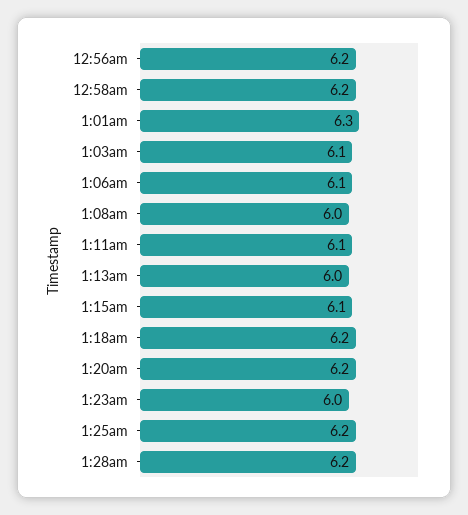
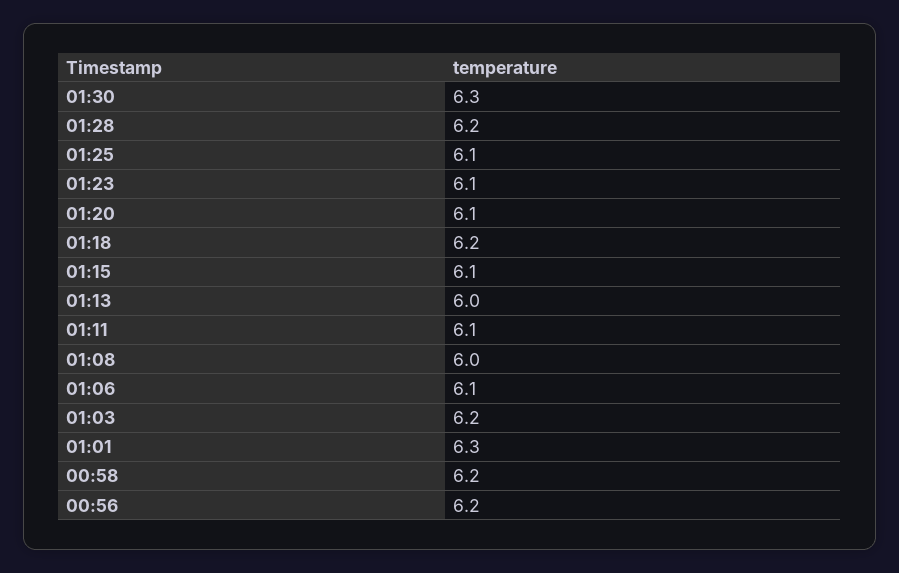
1:03am: 6.1 -> 6.2
1:20am: 6.2 -> 6.1
1:23am: 6 -> 6.1
1:25am: 6.2 -> 6.1
01:30: none -> 6.3

